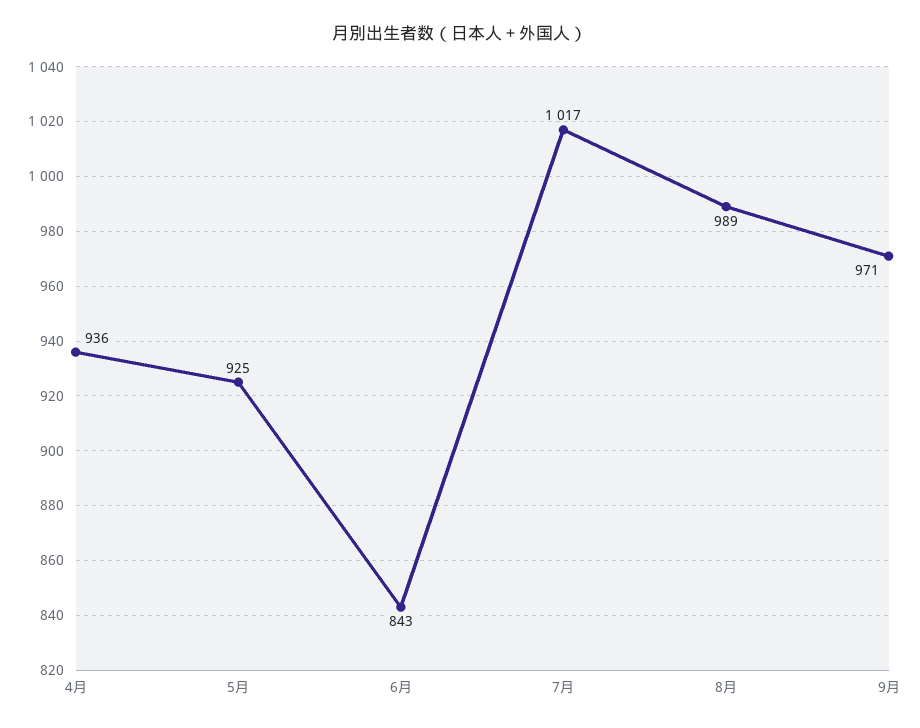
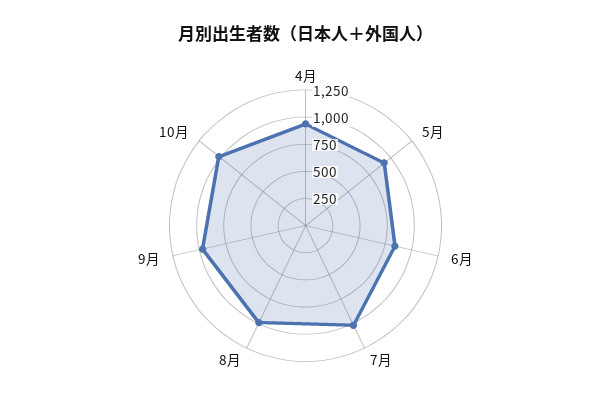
10月: none -> 1000

